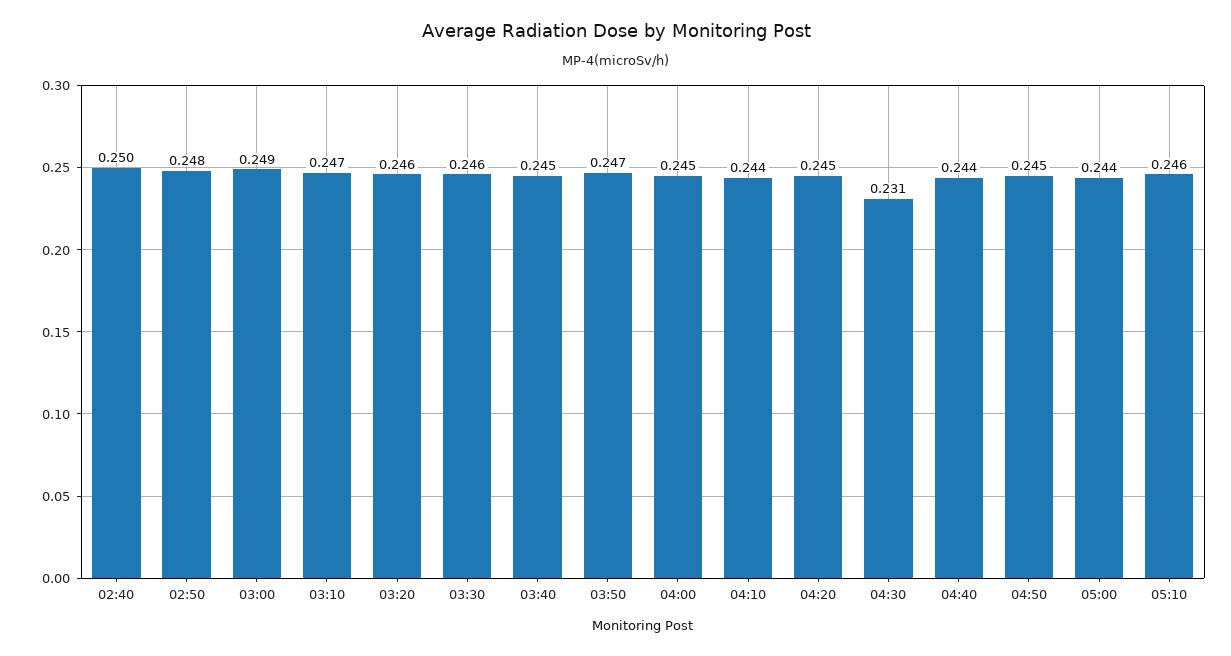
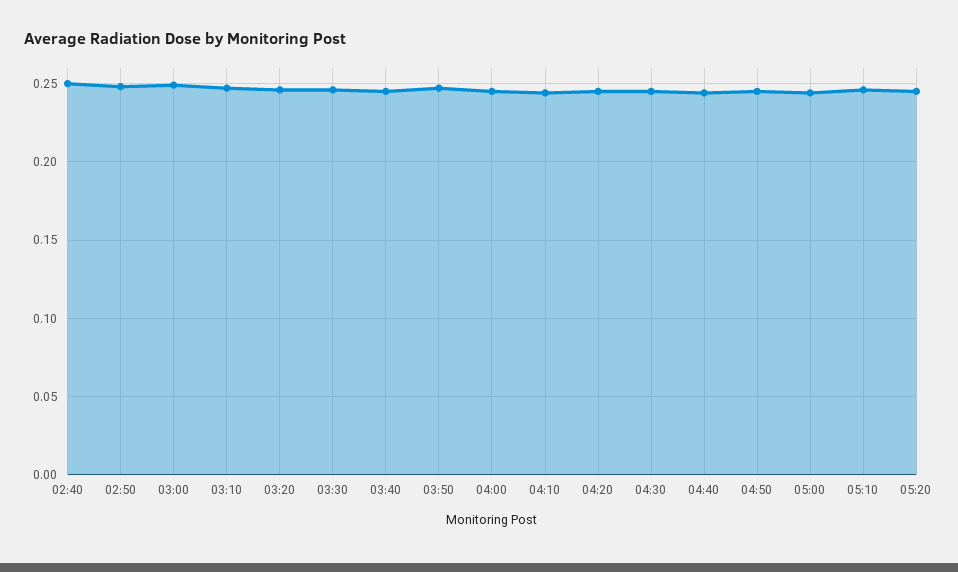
04:30: 0.231 -> 0.245
05:20: none -> 0.245

